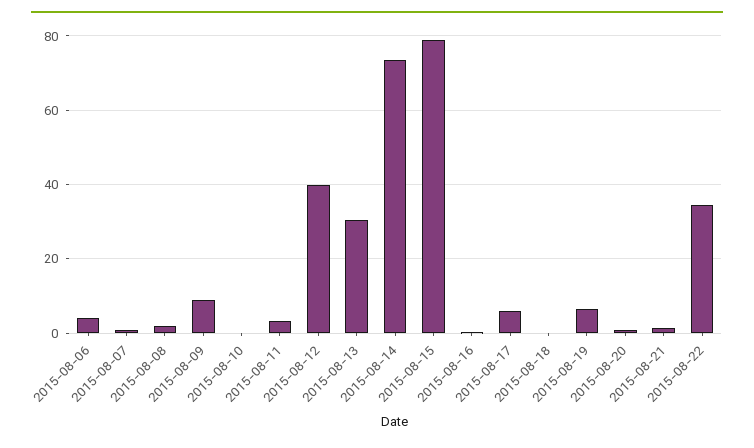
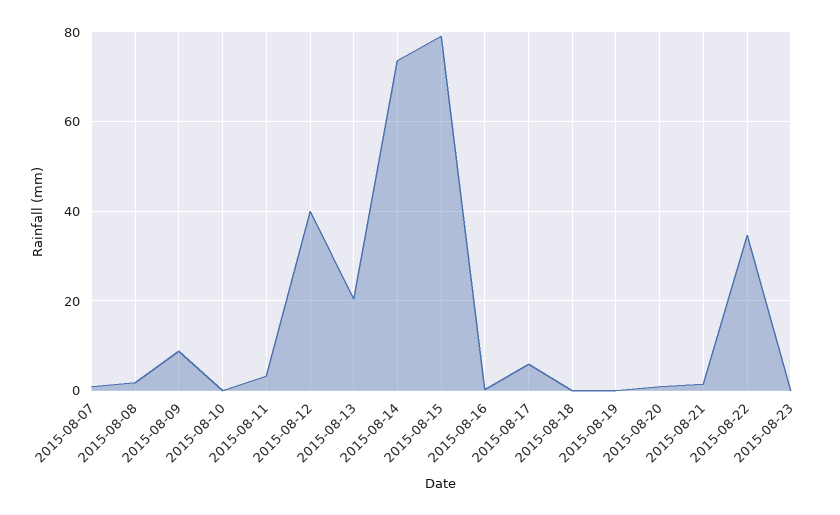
2015-08-06: 4 -> none
2015-08-13: 30 -> 20
2015-08-19: 6 -> 0
2015-08-23: none -> 0

